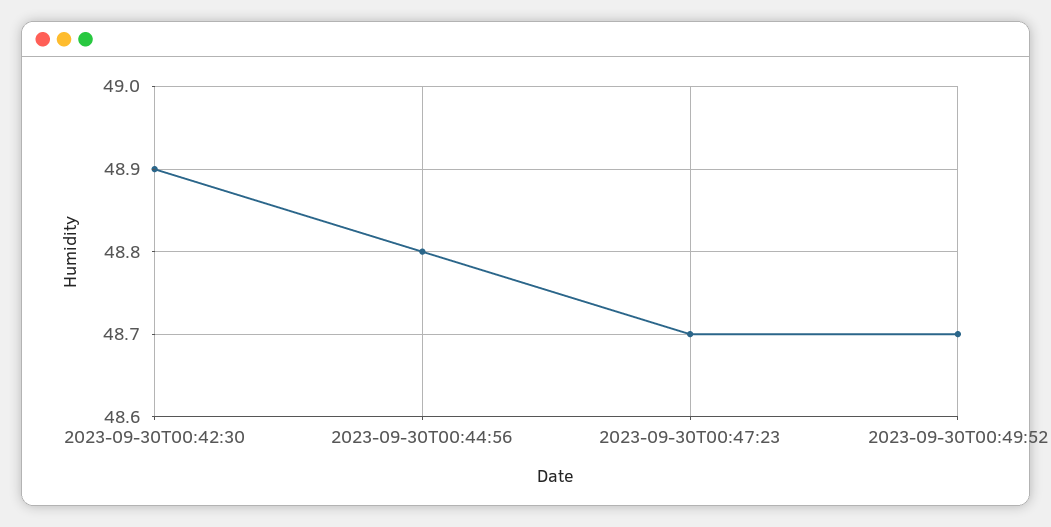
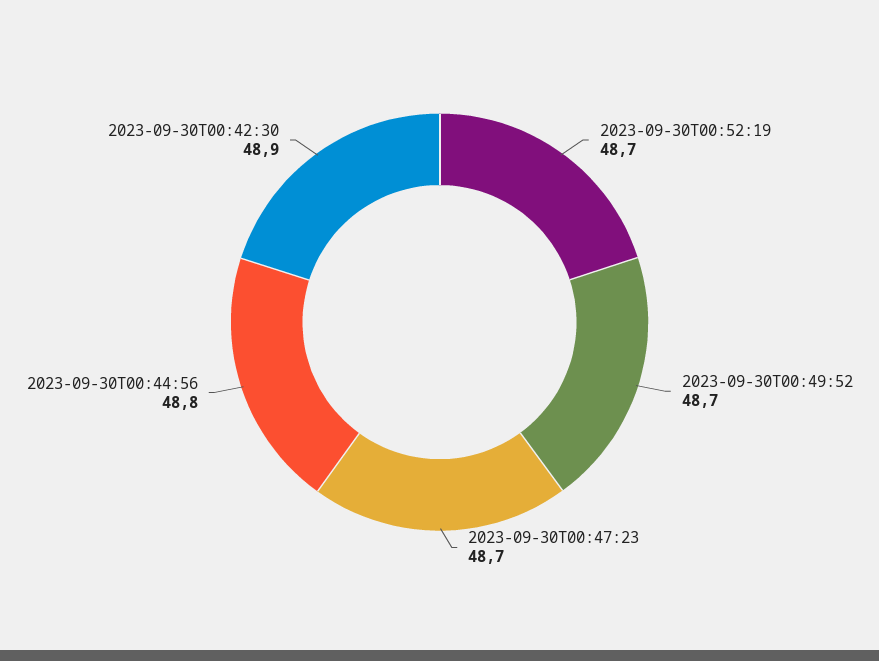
2023-09-30T00:52:19: none -> 48.7

